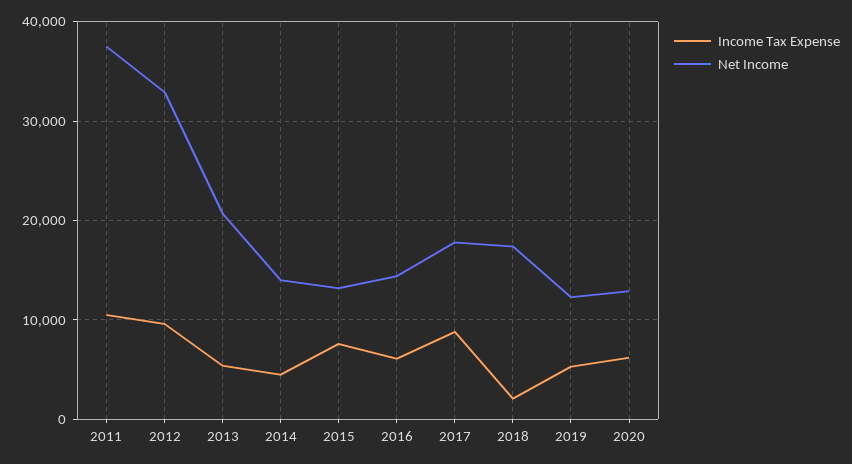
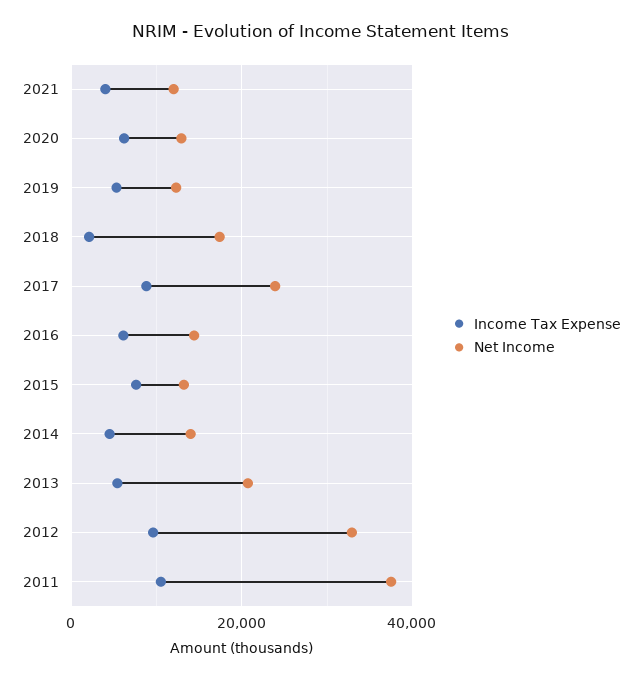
Net Income, 2017: 18000 -> 24000
Income Tax Expense, 2021: none -> 4000
Net Income, 2021: none -> 12000

